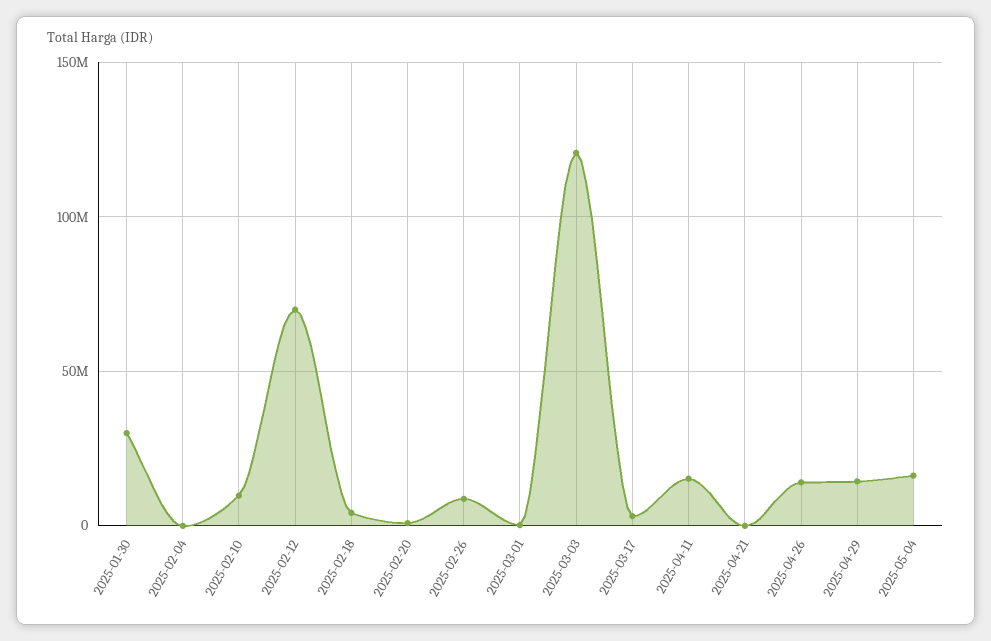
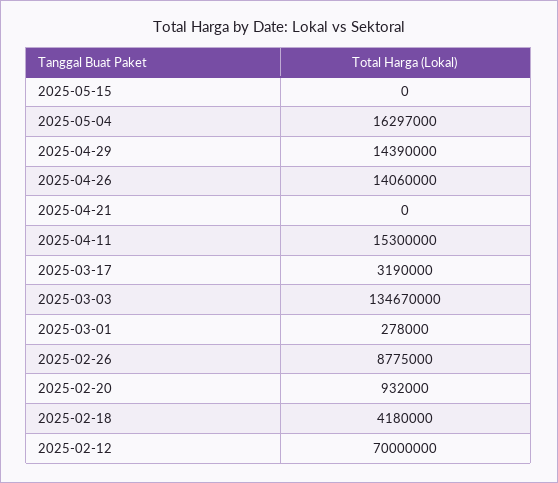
2025-01-30: 30000000 -> none
2025-02-04: 0 -> none
2025-02-10: 10000000 -> none
2025-03-03: 120000000 -> 134670000
2025-05-15: none -> 0

